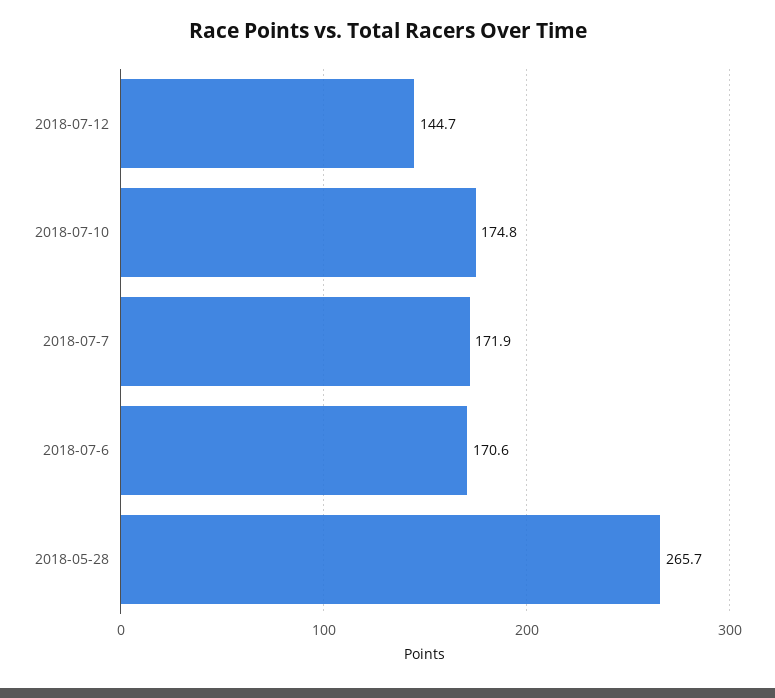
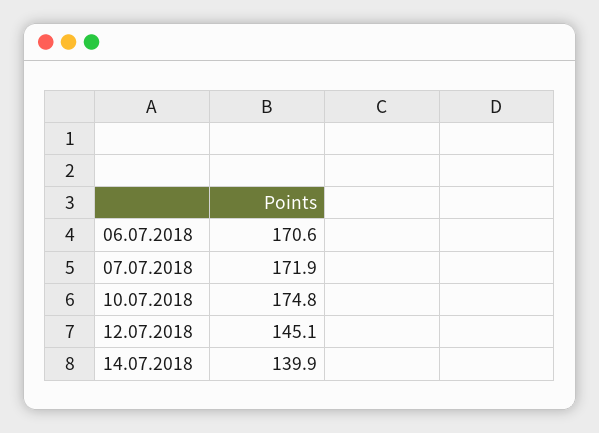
2018-07-12: 144.7 -> 145.1
2018-05-28: 265.7 -> none
14.07.2018: none -> 139.9

